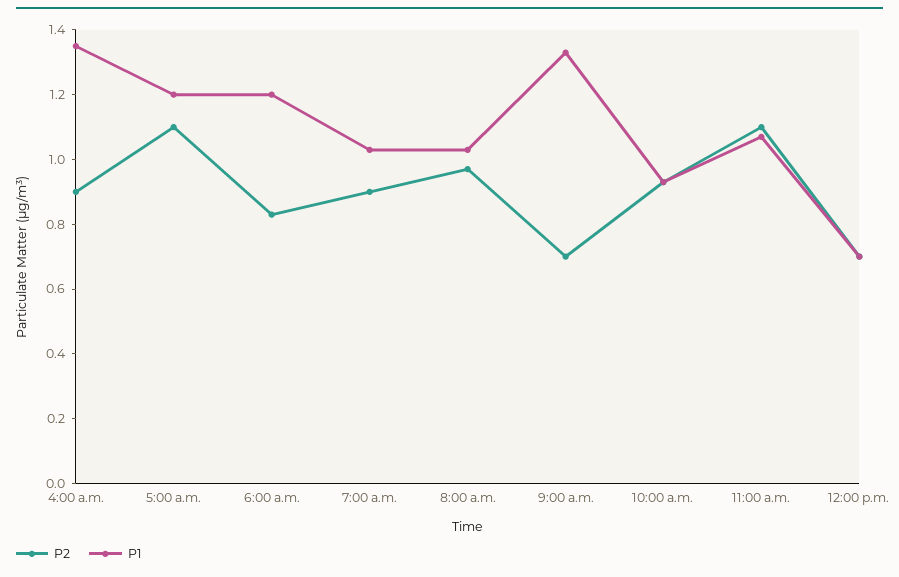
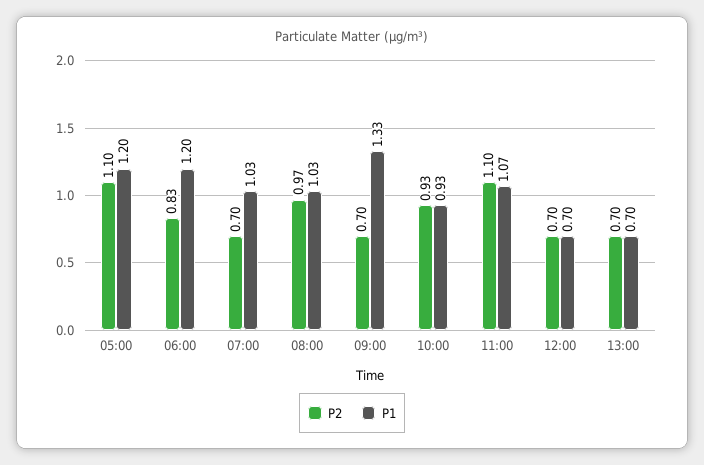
P2, 4:00 a.m.: 0.9 -> none
P1, 4:00 a.m.: 1.35 -> none
P2, 7:00 a.m.: 0.9 -> 0.7
P2, 13:00: none -> 0.7
P1, 13:00: none -> 0.7

